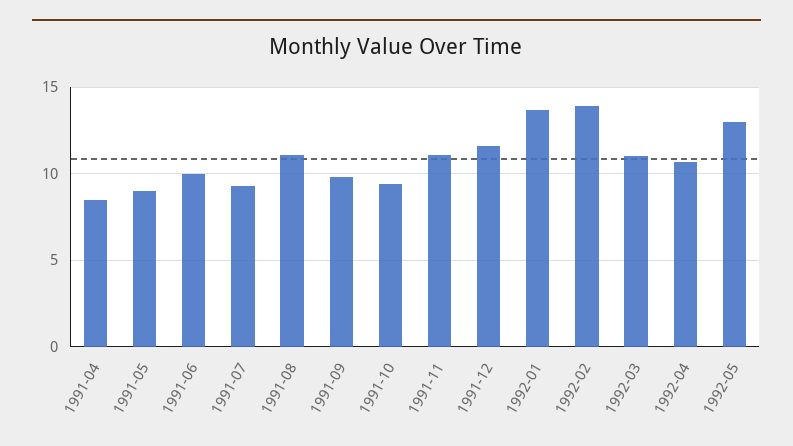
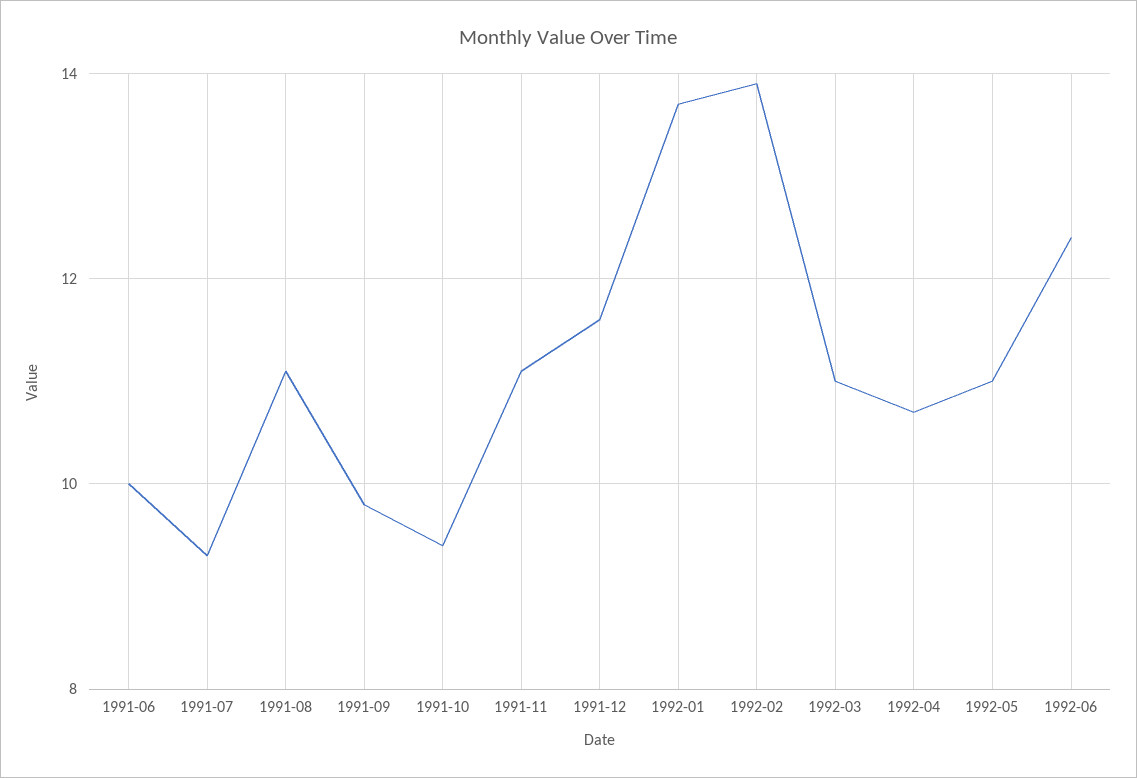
1991-04: 8.5 -> none
1991-05: 9 -> none
1992-05: 13 -> 11
1992-06: none -> 12.5

